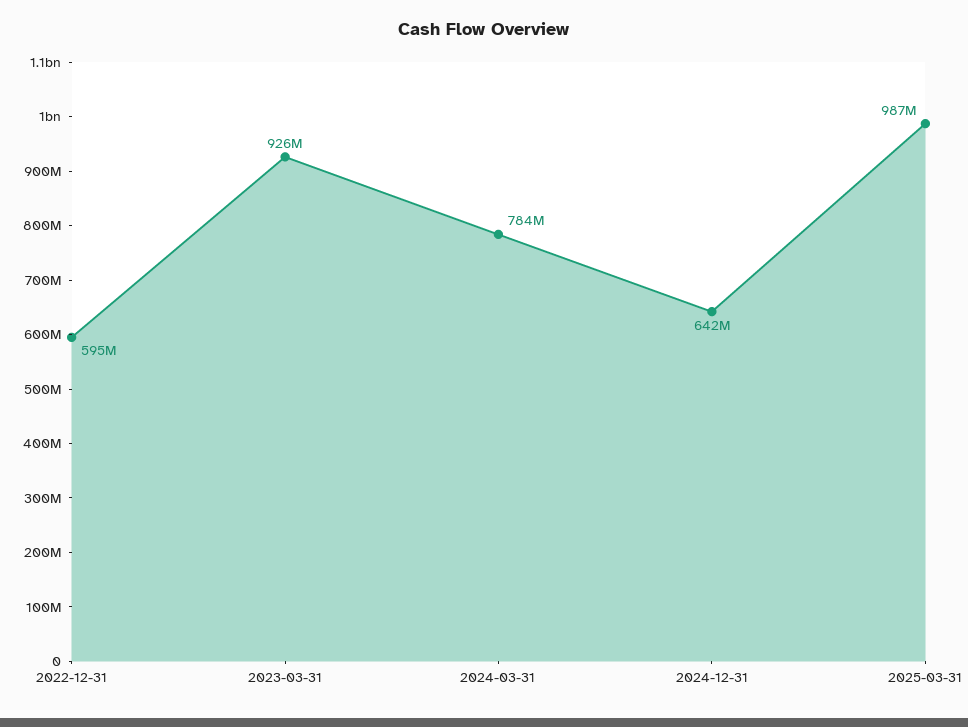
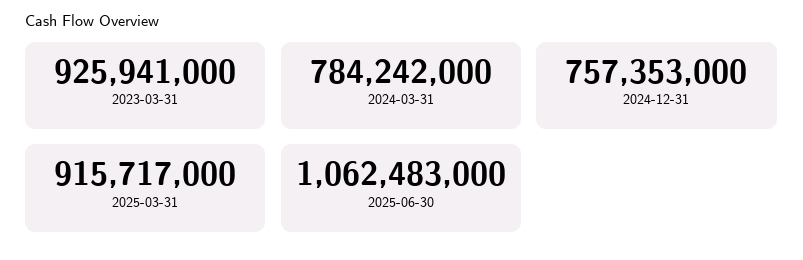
2022-12-31: 595000000 -> none
2024-12-31: 642000000 -> 757353000
2025-03-31: 987000000 -> 915717000
2025-06-30: none -> 1062483000

